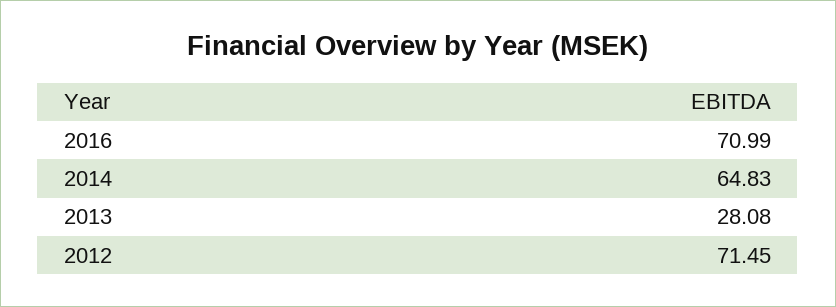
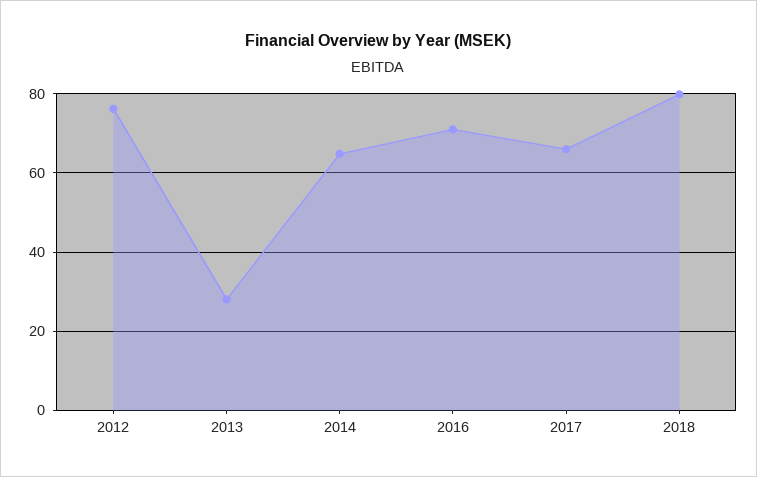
2012: 71.45 -> 76
2017: none -> 66
2018: none -> 80

